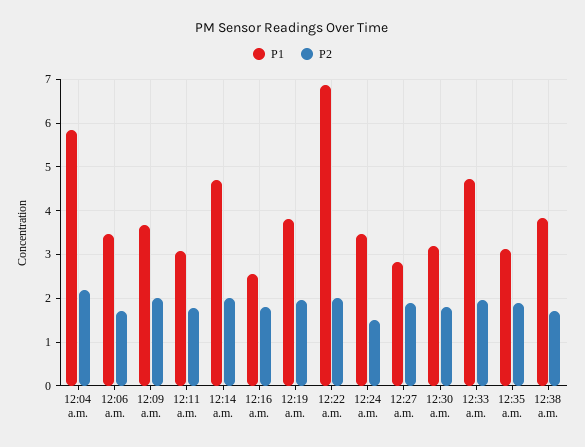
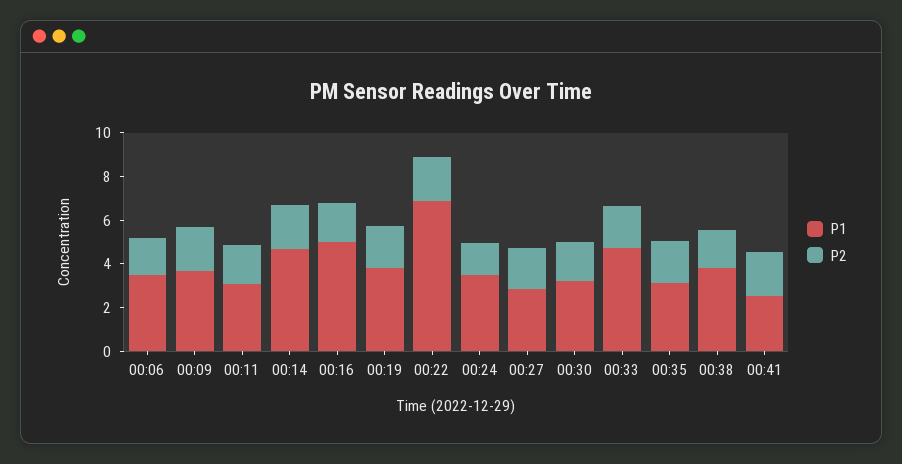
P1, 12:04 a.m.: 5.8 -> none
P2, 12:04 a.m.: 2.2 -> none
P1, 12:16 a.m.: 2.6 -> 5
P1, 00:41: none -> 2.5
P2, 00:41: none -> 2

